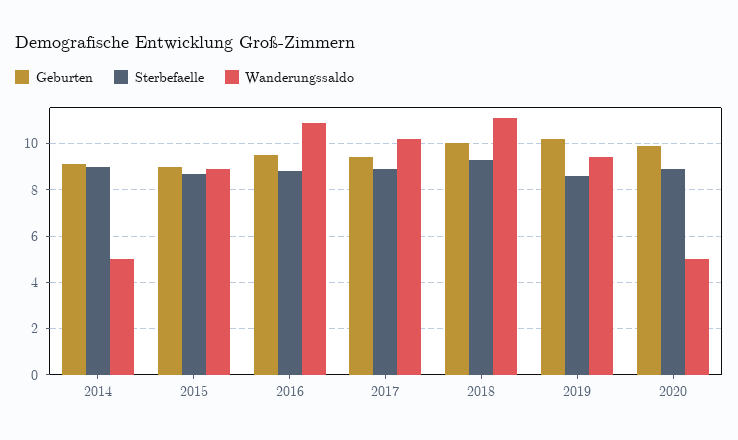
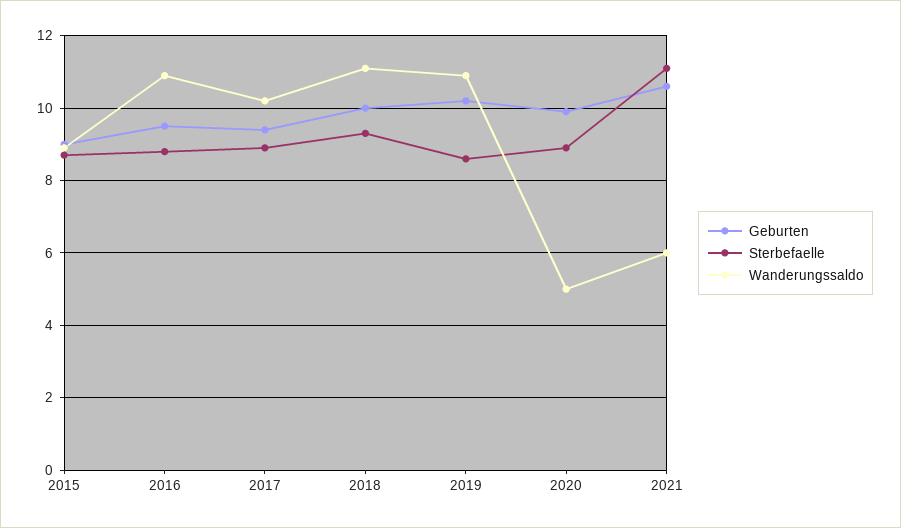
Geburten, 2014: 9 -> none
Sterbefaelle, 2014: 9 -> none
Wanderungssaldo, 2014: 5 -> none
Wanderungssaldo, 2019: 9.5 -> 11
Geburten, 2021: none -> 10.5
Sterbefaelle, 2021: none -> 11
Wanderungssaldo, 2021: none -> 6

